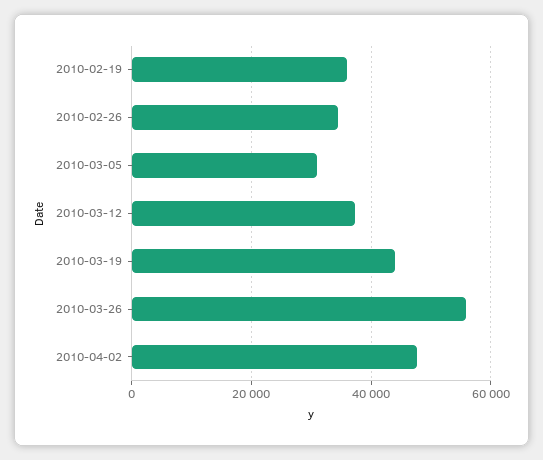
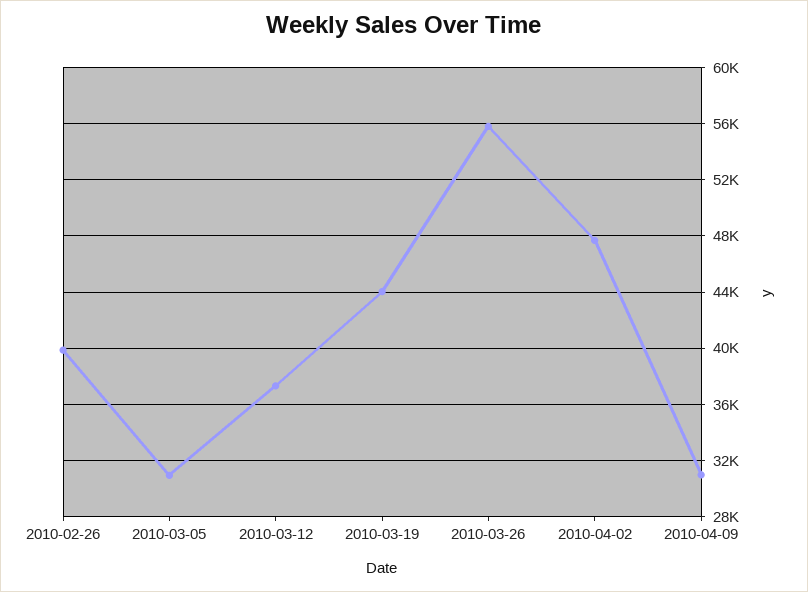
2010-02-19: 36000 -> none
2010-02-26: 34000 -> 40000
2010-04-09: none -> 31000

